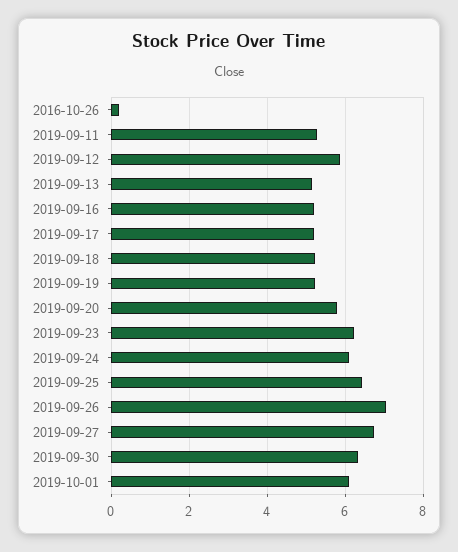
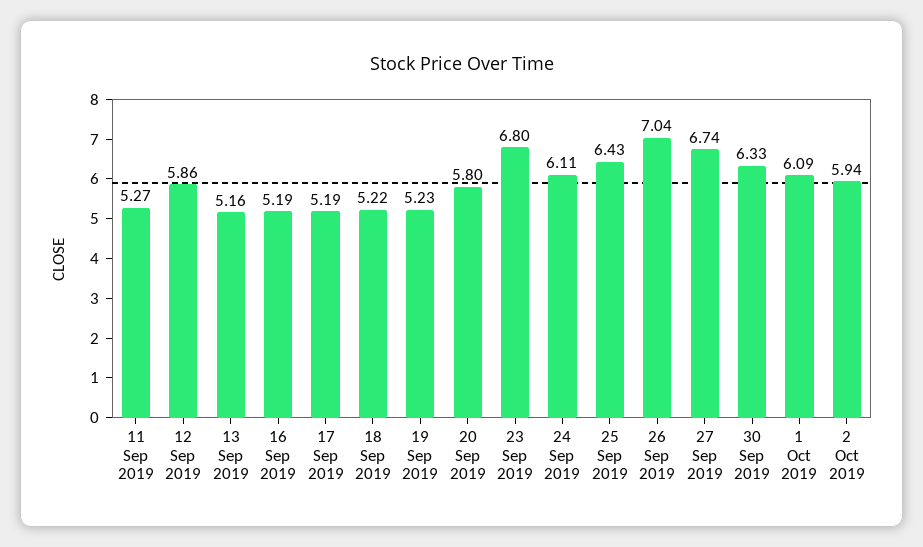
2016-10-26: 0.2 -> none
2019-09-23: 6.2 -> 6.8
2 Oct 2019: none -> 5.94

